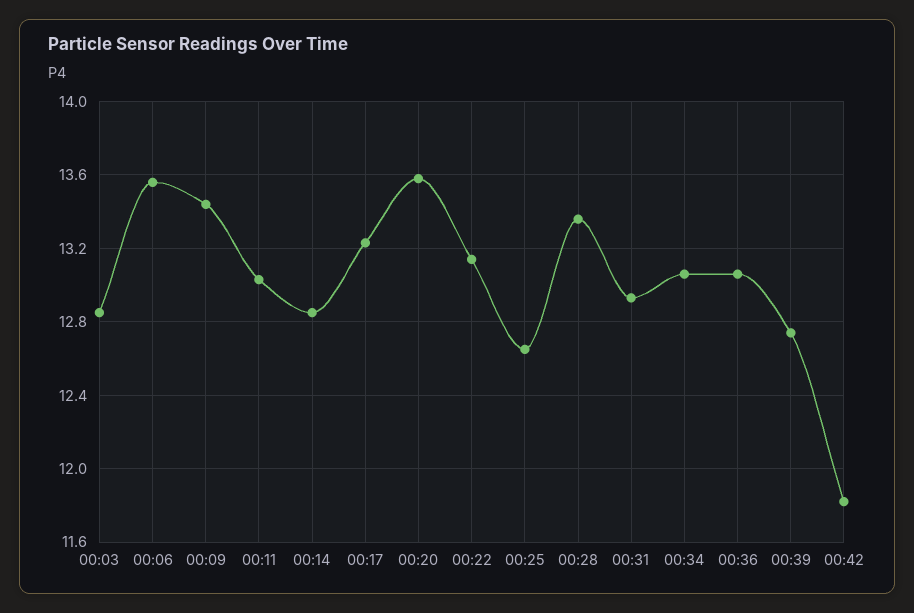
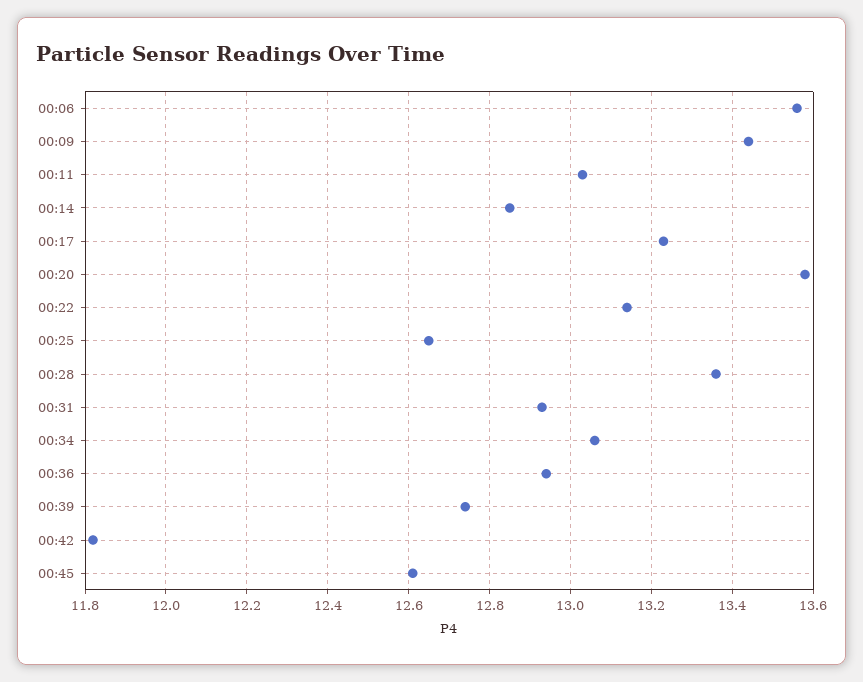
00:03: 12.85 -> none
00:36: 13.05 -> 12.95
00:45: none -> 12.6

